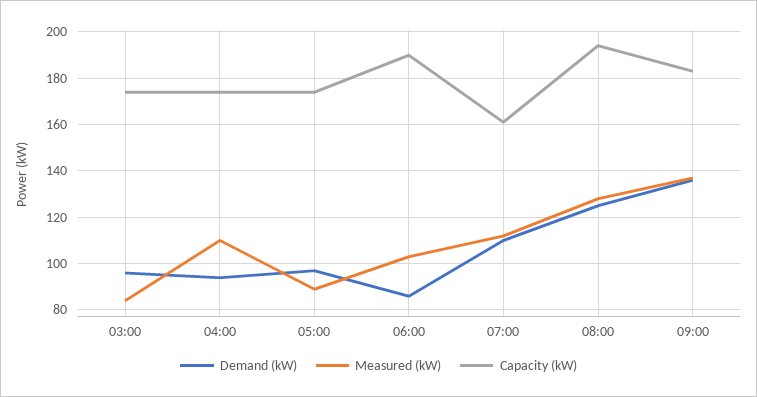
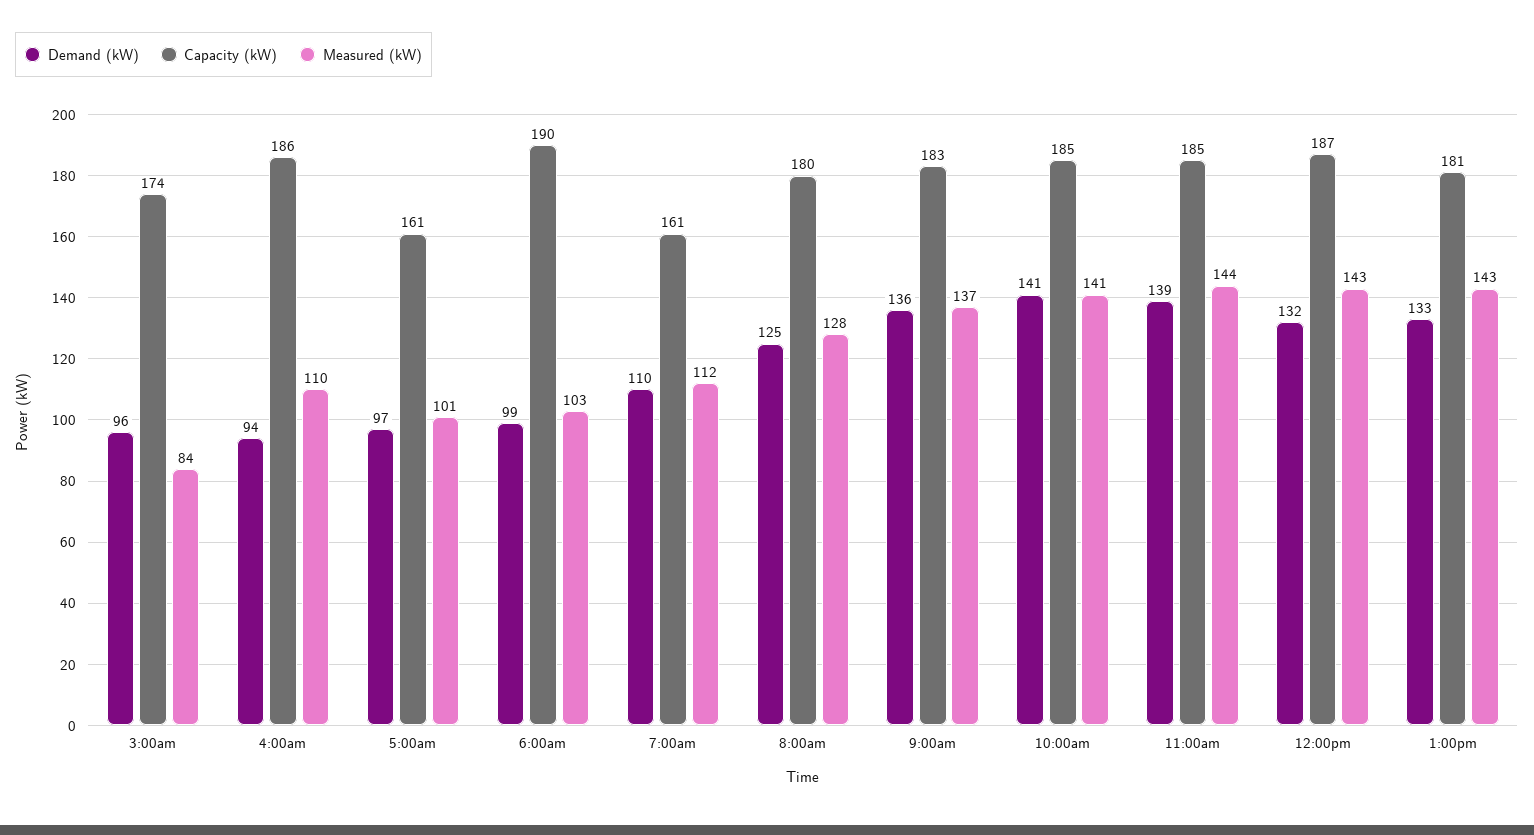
Capacity (kW), 04:00: 175 -> 186
Measured (kW), 05:00: 90 -> 101
Capacity (kW), 05:00: 175 -> 161
Demand (kW), 06:00: 85 -> 99
Capacity (kW), 08:00: 195 -> 180
Demand (kW), 10:00am: none -> 141
Capacity (kW), 10:00am: none -> 185
Measured (kW), 10:00am: none -> 141
Demand (kW), 11:00am: none -> 139
Capacity (kW), 11:00am: none -> 185
Measured (kW), 11:00am: none -> 144
Demand (kW), 12:00pm: none -> 132
Capacity (kW), 12:00pm: none -> 187
Measured (kW), 12:00pm: none -> 143
Demand (kW), 1:00pm: none -> 133
Capacity (kW), 1:00pm: none -> 181
Measured (kW), 1:00pm: none -> 143

